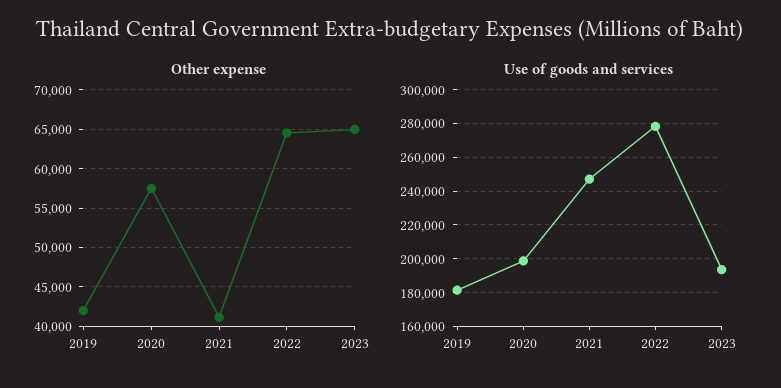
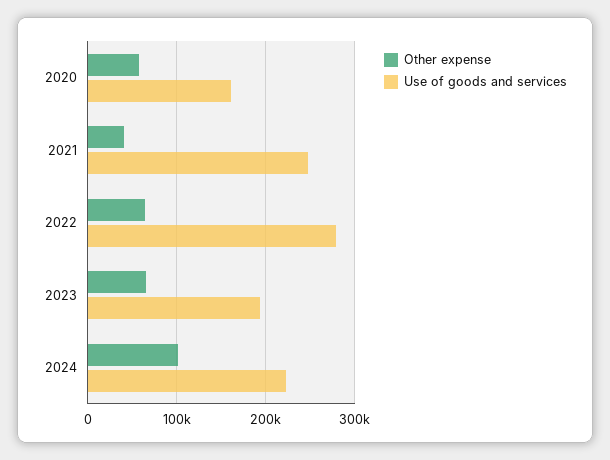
Other expense, 2019: 42000 -> none
Use of goods and services, 2019: 180000 -> none
Use of goods and services, 2020: 200000 -> 160000
Other expense, 2024: none -> 100000
Use of goods and services, 2024: none -> 220000

